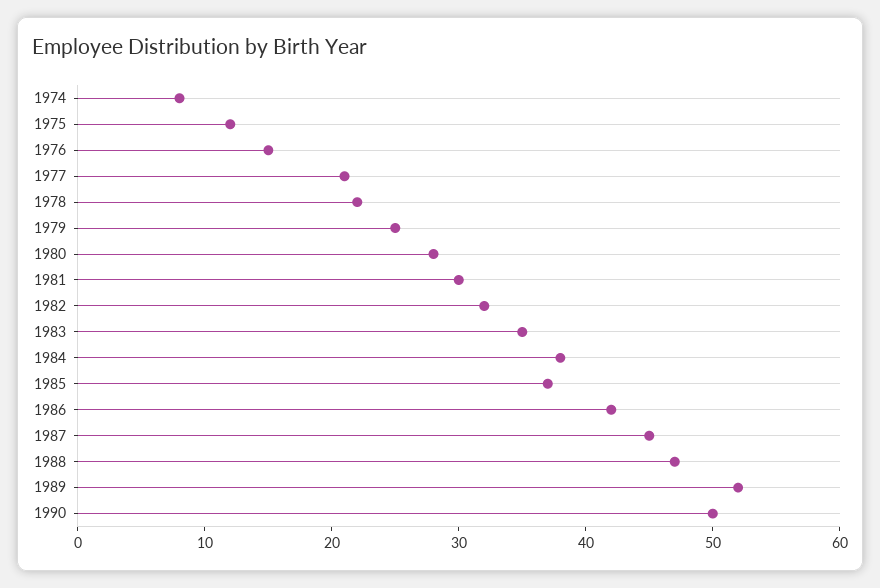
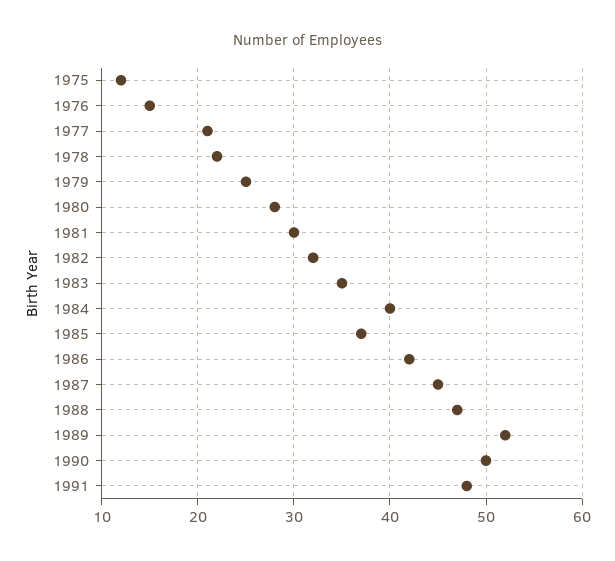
1974: 8 -> none
1984: 38 -> 40
1991: none -> 48

